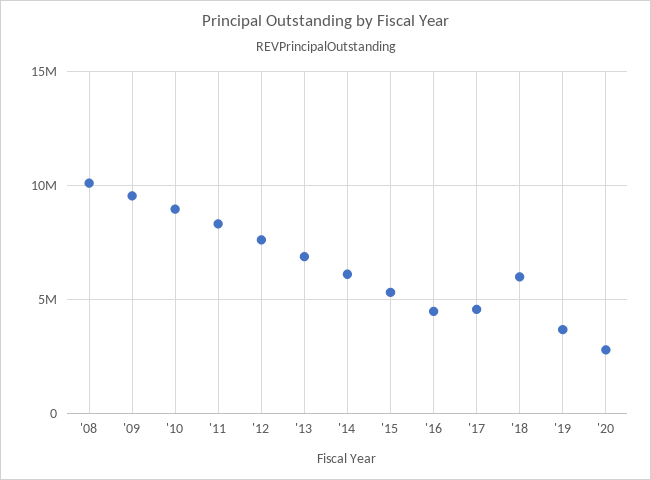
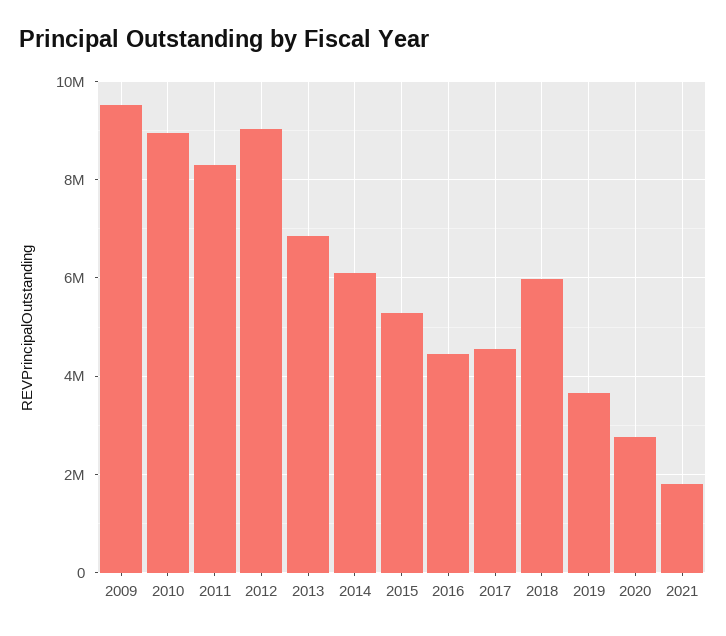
'08: 10000000 -> none
'12: 7500000 -> 9000000
2021: none -> 1800000

